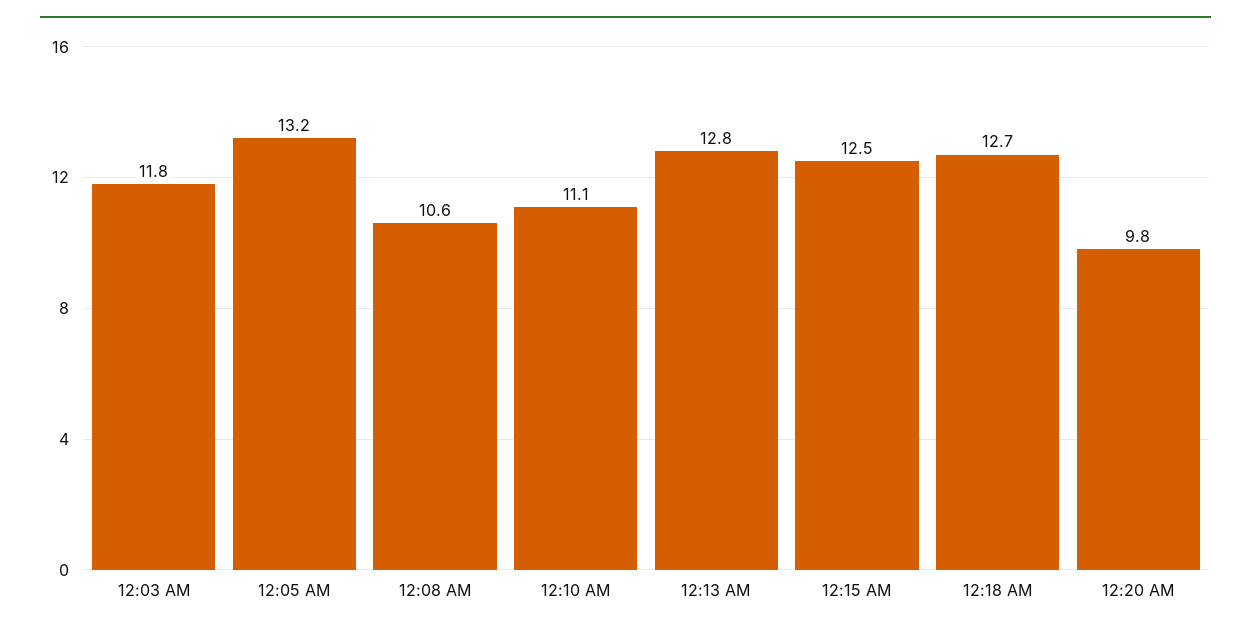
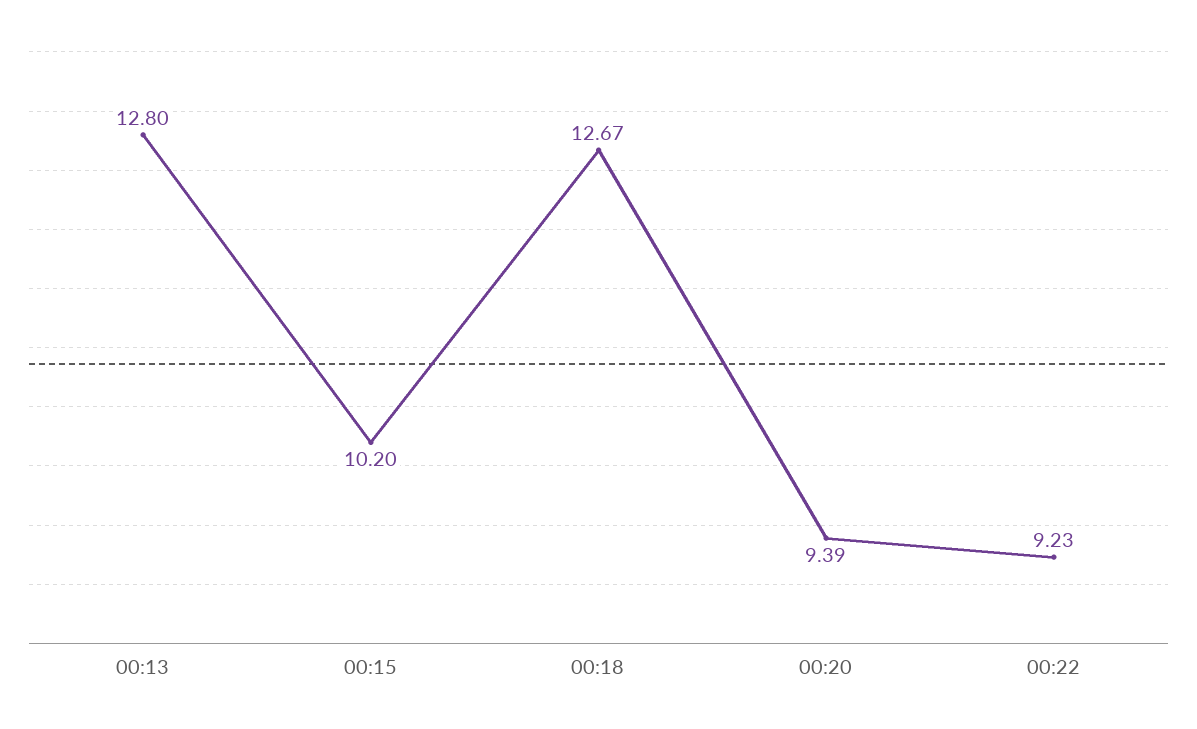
12:03 AM: 11.8 -> none
12:05 AM: 13.2 -> none
12:08 AM: 10.6 -> none
12:10 AM: 11.1 -> none
12:15 AM: 12.5 -> 10.2
12:20 AM: 9.8 -> 9.39
00:22: none -> 9.23

